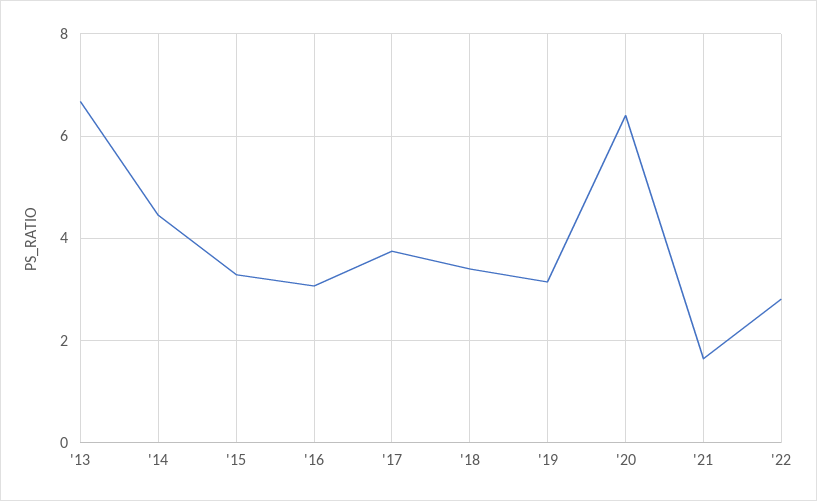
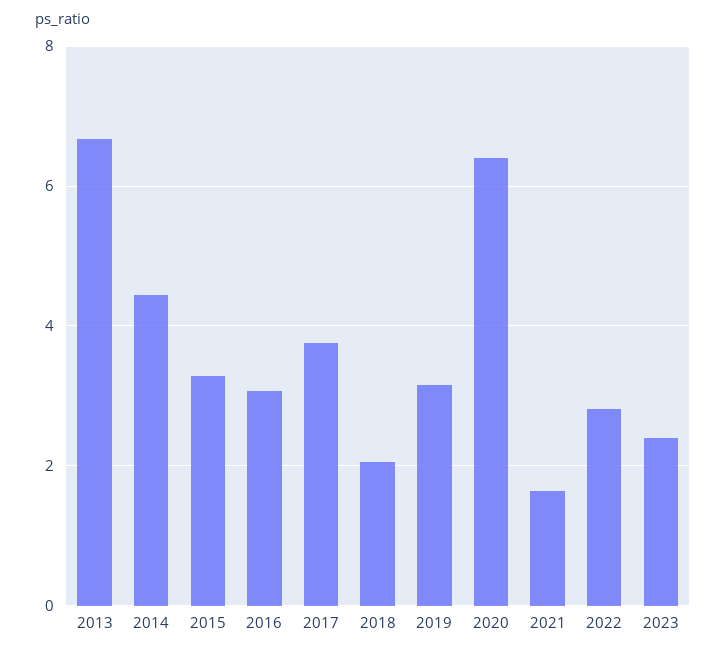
'18: 3.4 -> 2
2023: none -> 2.4

